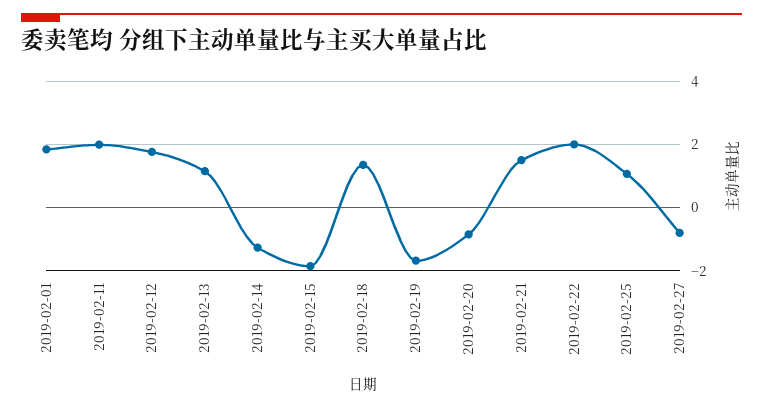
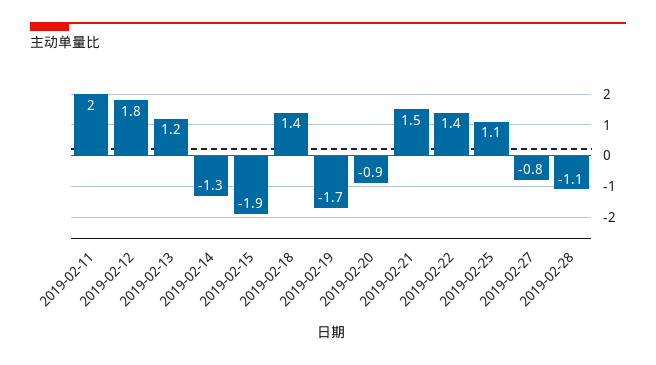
2019-02-01: 1.8 -> none
2019-02-22: 2 -> 1.4
2019-02-28: none -> -1.1

